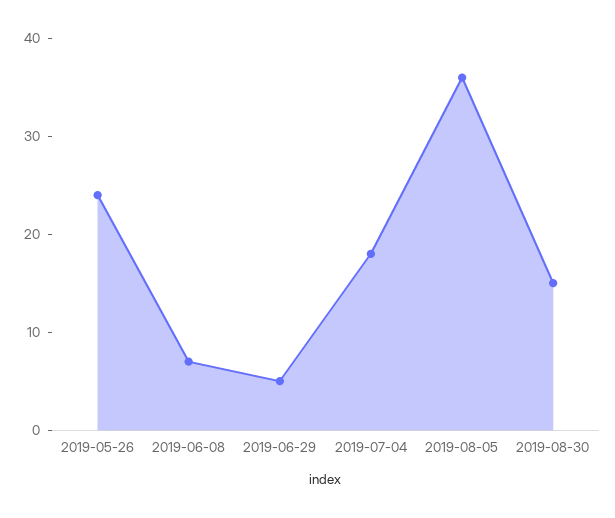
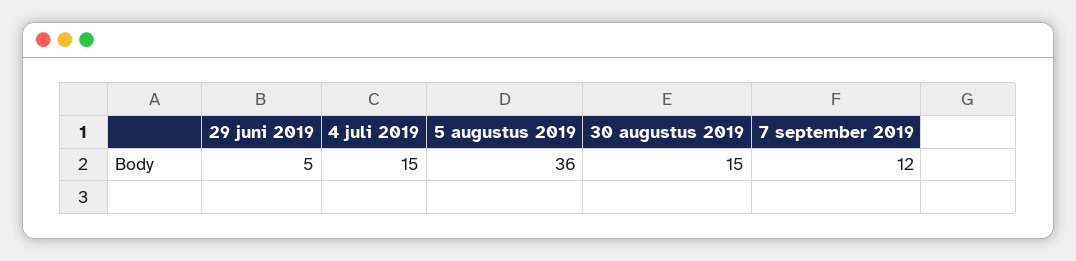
2019-05-26: 24 -> none
2019-06-08: 7 -> none
2019-07-04: 18 -> 15
7 september 2019: none -> 12

